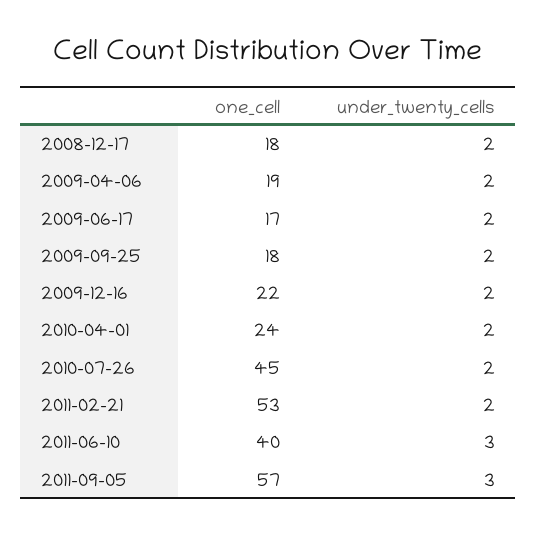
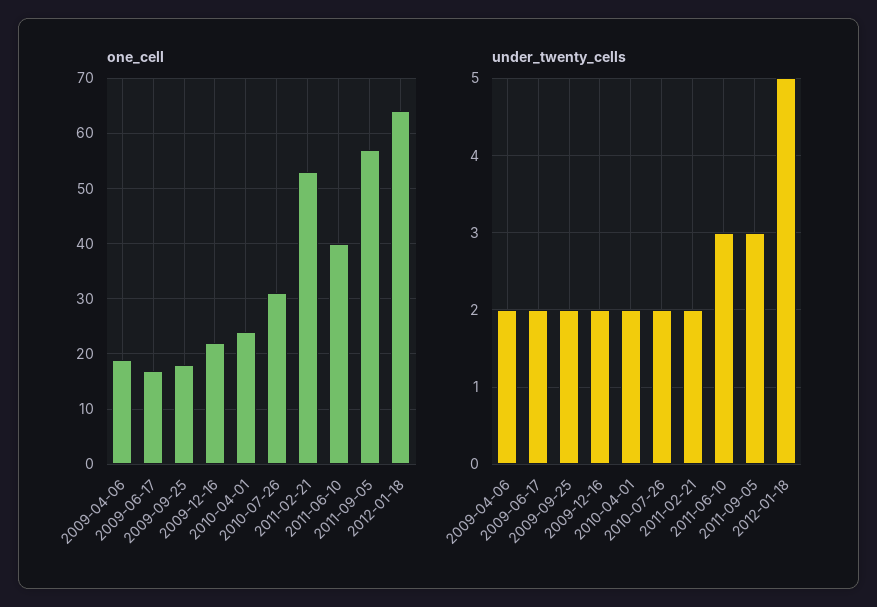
one_cell, 2008-12-17: 18 -> none
under_twenty_cells, 2008-12-17: 2 -> none
one_cell, 2010-07-26: 45 -> 30
one_cell, 2012-01-18: none -> 65
under_twenty_cells, 2012-01-18: none -> 5

